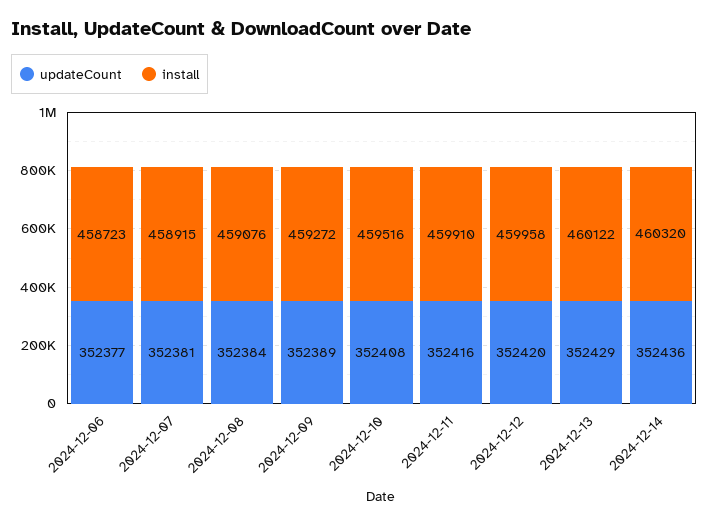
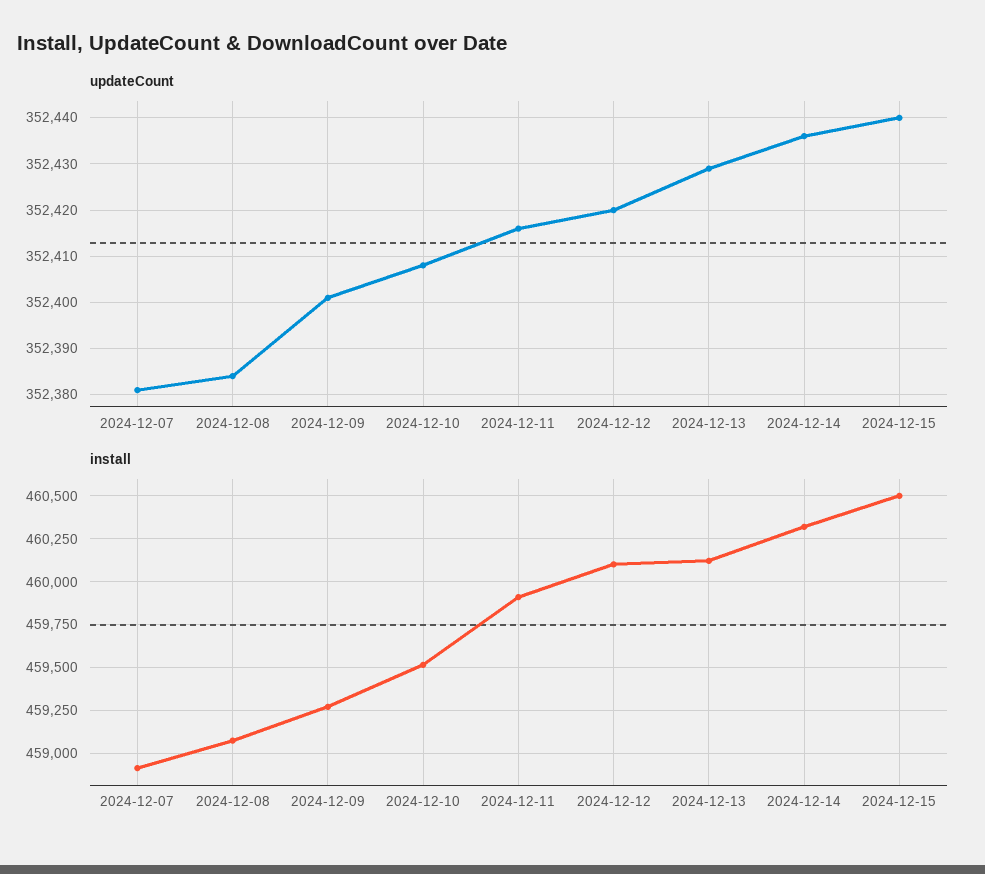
updateCount, 2024-12-06: 352377 -> none
install, 2024-12-06: 458723 -> none
updateCount, 2024-12-09: 352389 -> 352400
install, 2024-12-12: 459958 -> 460100
updateCount, 2024-12-15: none -> 352440
install, 2024-12-15: none -> 460500

